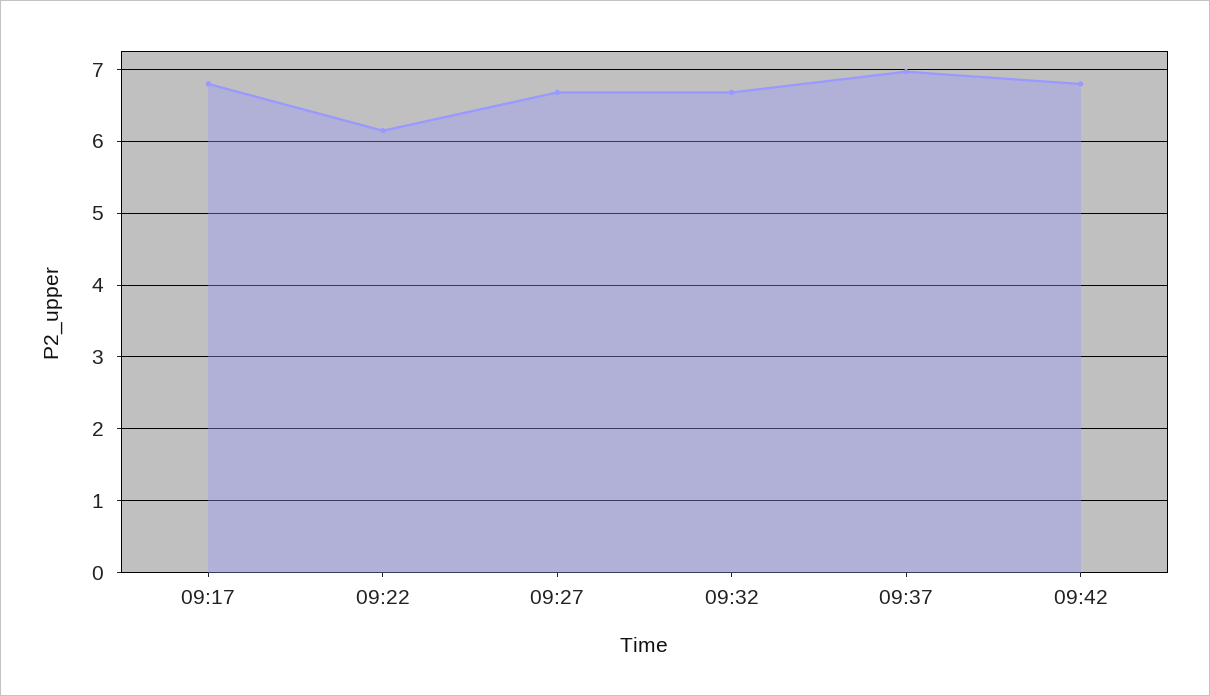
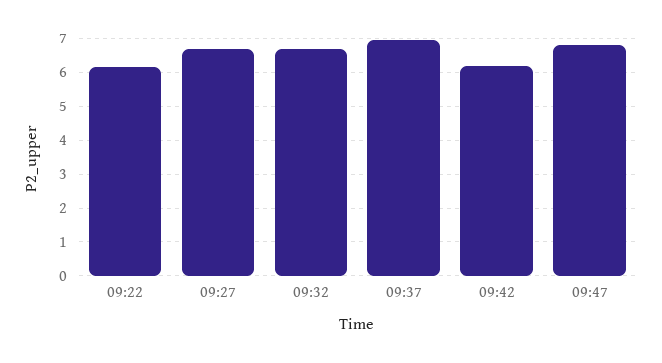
09:17: 6.8 -> none
09:42: 6.8 -> 6.2
09:47: none -> 6.8

